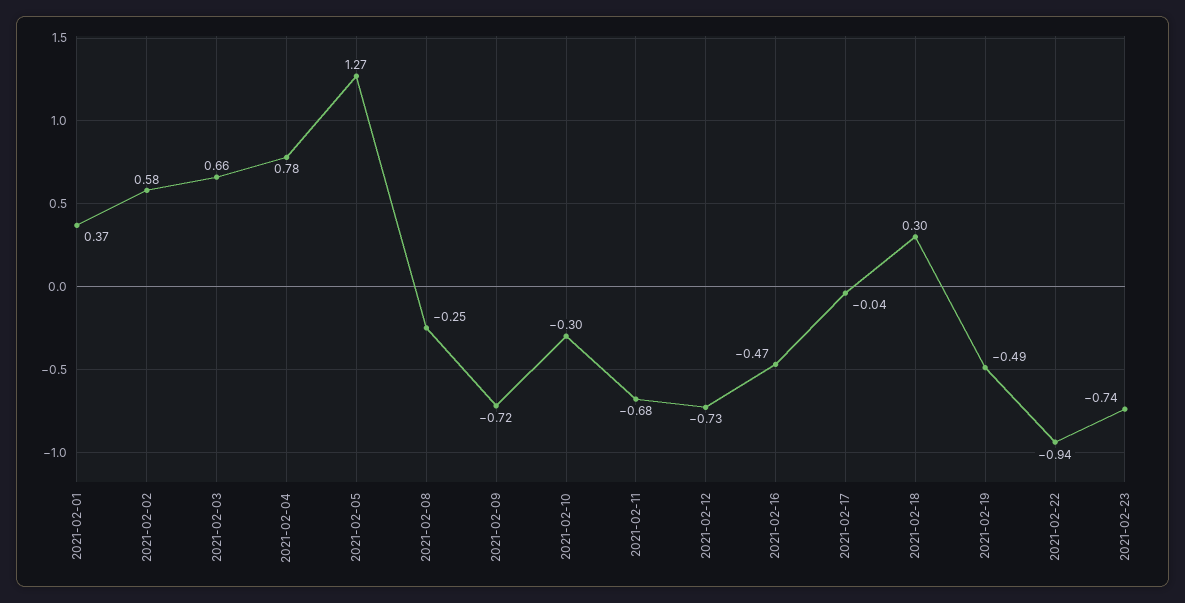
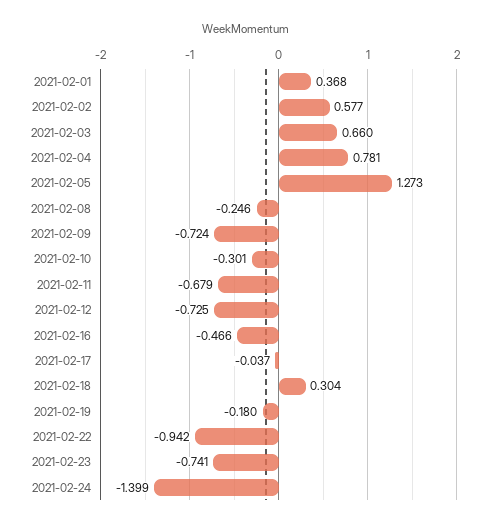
2021-02-19: -0.49 -> -0.18
2021-02-24: none -> -1.399

